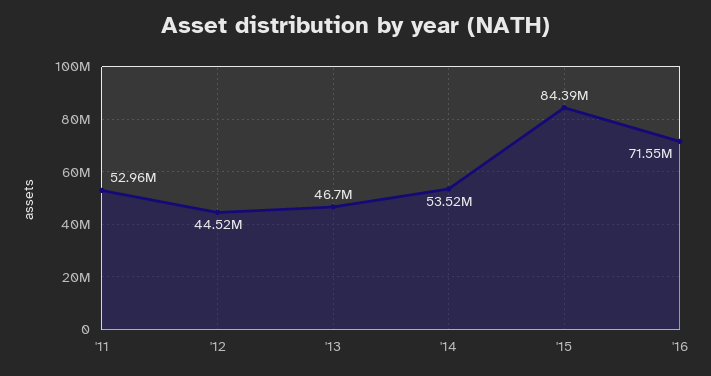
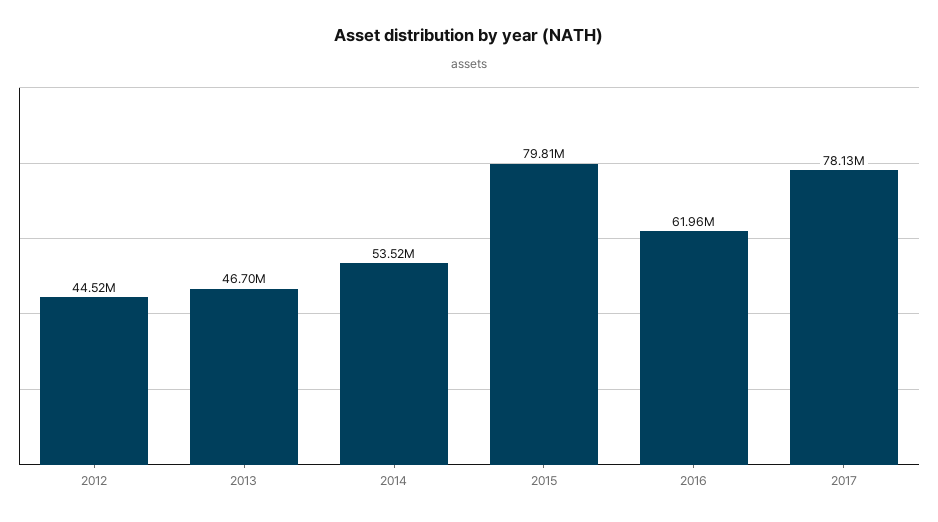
'11: 52960000 -> none
'15: 84390000 -> 79810000
'16: 71550000 -> 61960000
2017: none -> 78130000

